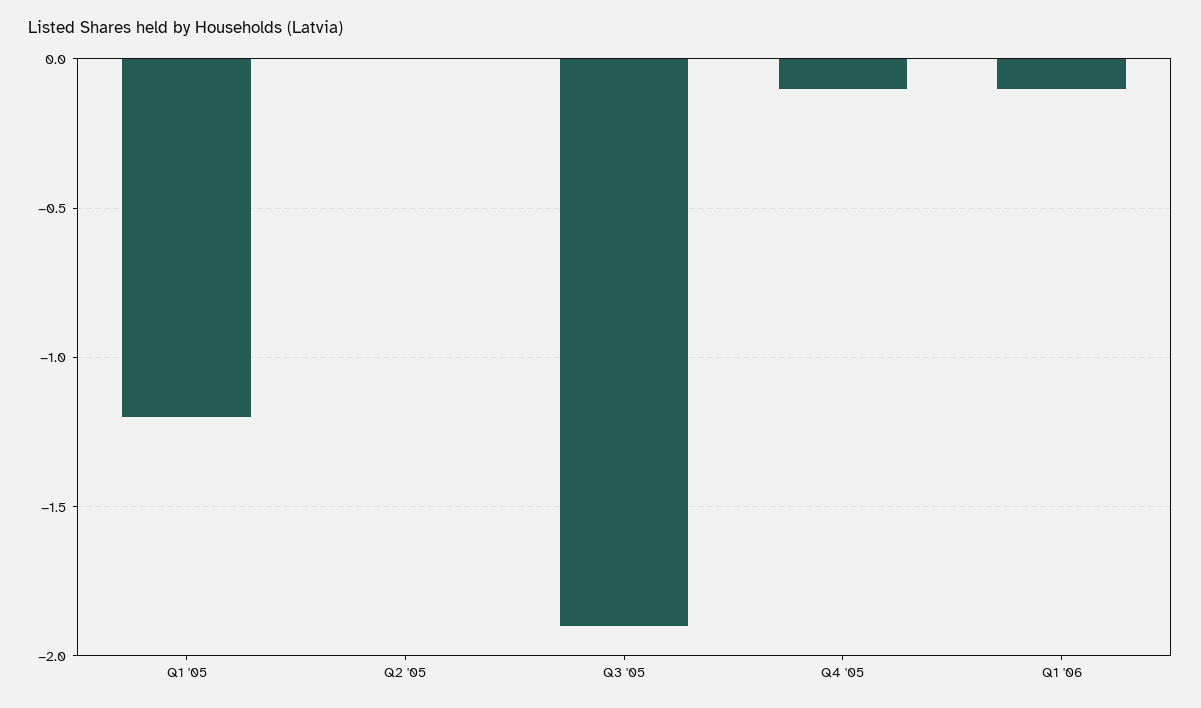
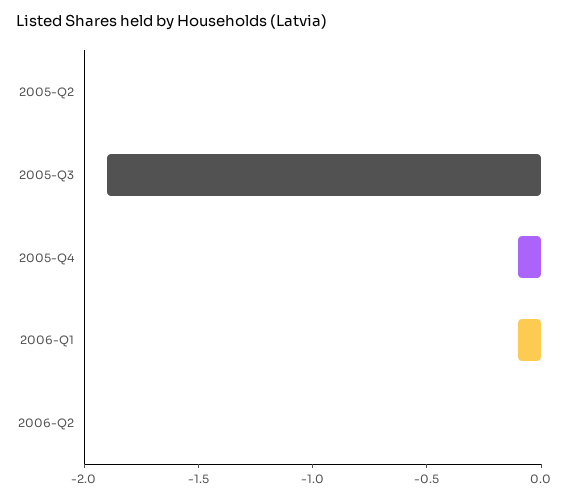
Q1 '05: -1.2 -> none
2006-Q2: none -> 0

